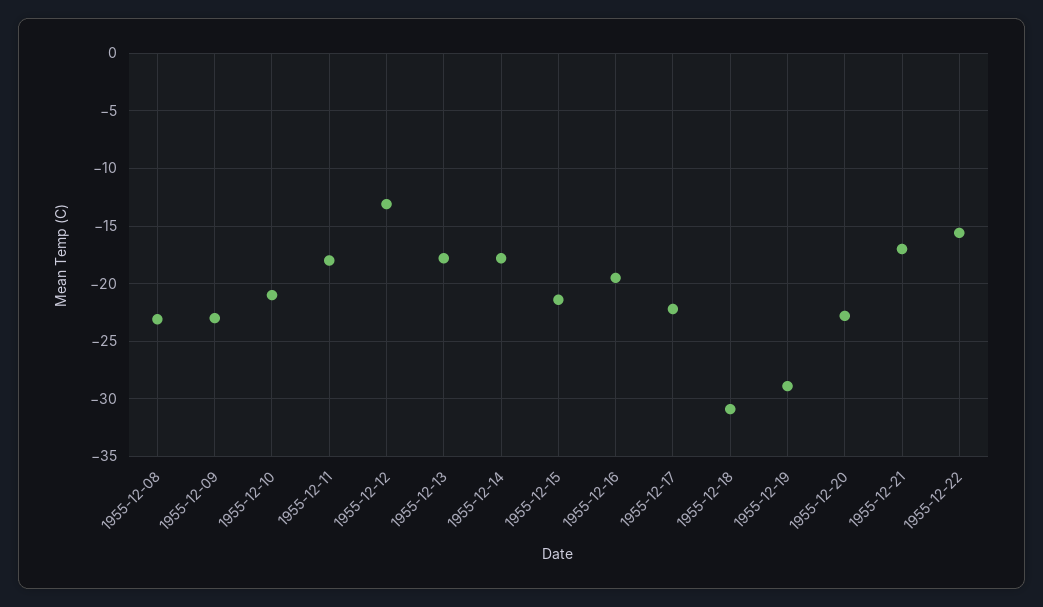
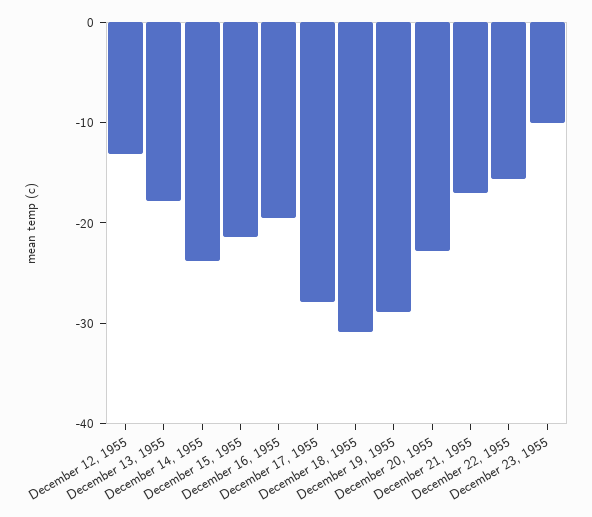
1955-12-08: -23 -> none
1955-12-09: -23 -> none
1955-12-10: -21 -> none
1955-12-11: -18 -> none
1955-12-14: -18 -> -24
1955-12-17: -22 -> -28
December 23, 1955: none -> -10

